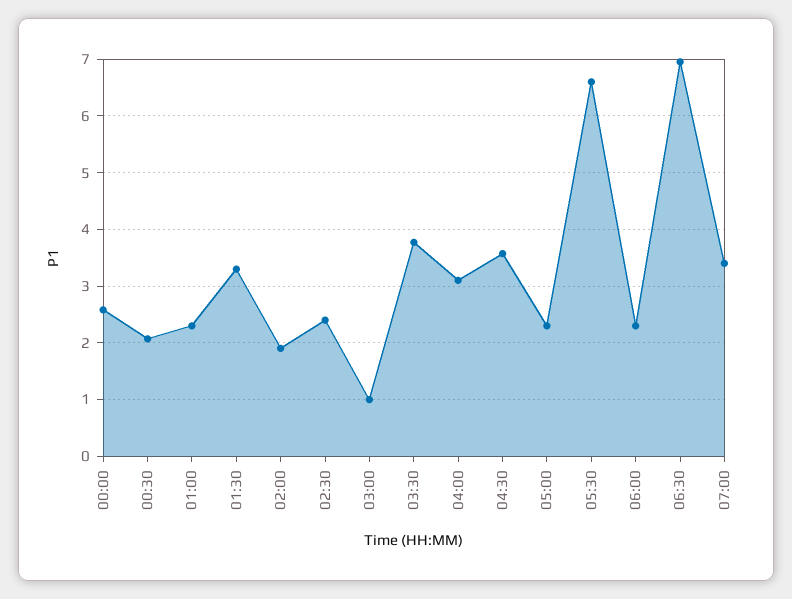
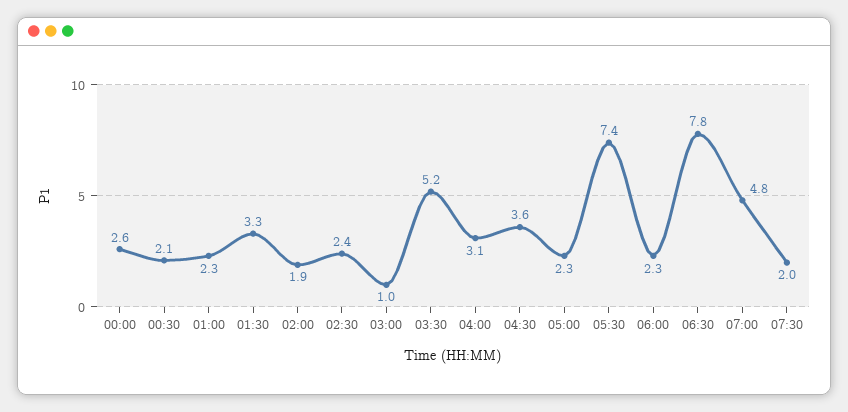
03:30: 3.8 -> 5.2
05:30: 6.6 -> 7.4
06:30: 7 -> 7.8
07:00: 3.4 -> 4.8
07:30: none -> 2

